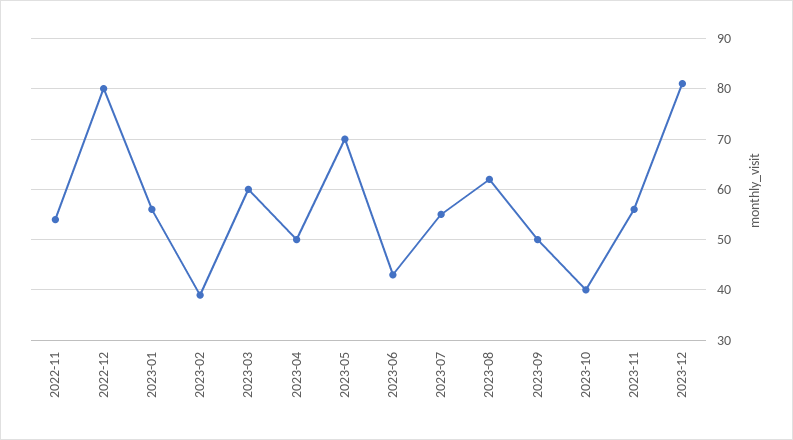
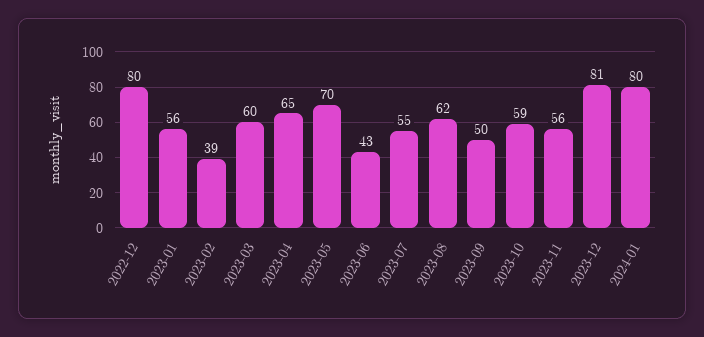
2022-11: 55 -> none
2023-04: 50 -> 65
2023-10: 40 -> 59
2024-01: none -> 80

